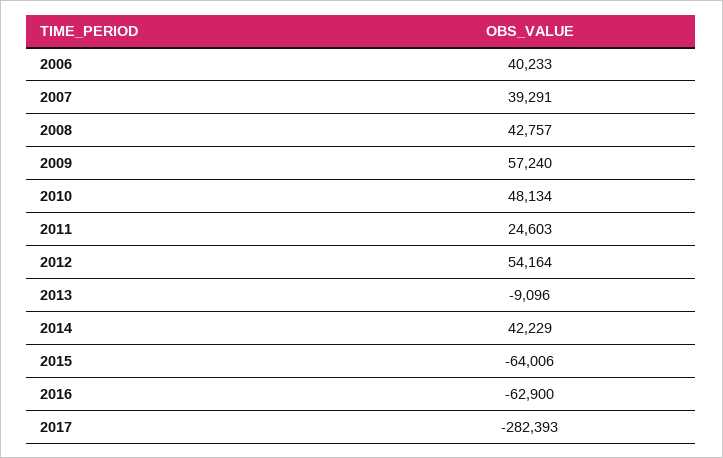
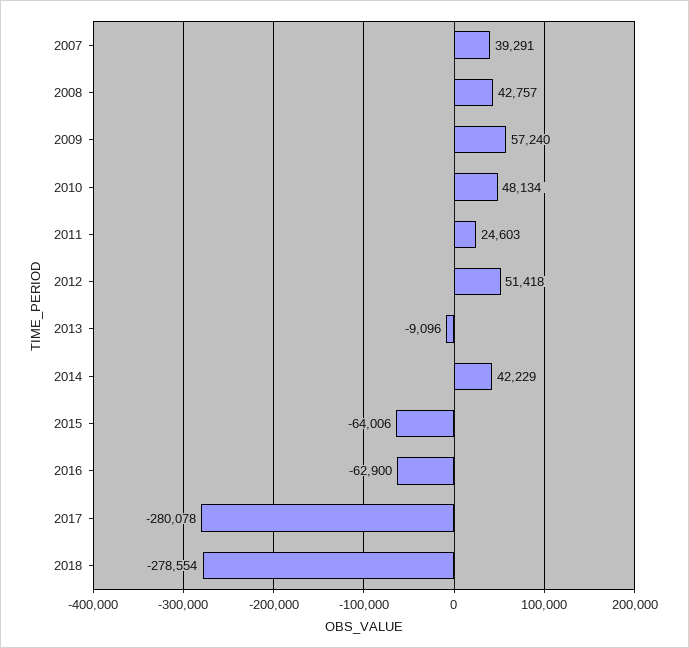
2006: 40233 -> none
2012: 54164 -> 51418
2017: -282393 -> -280078
2018: none -> -278554

